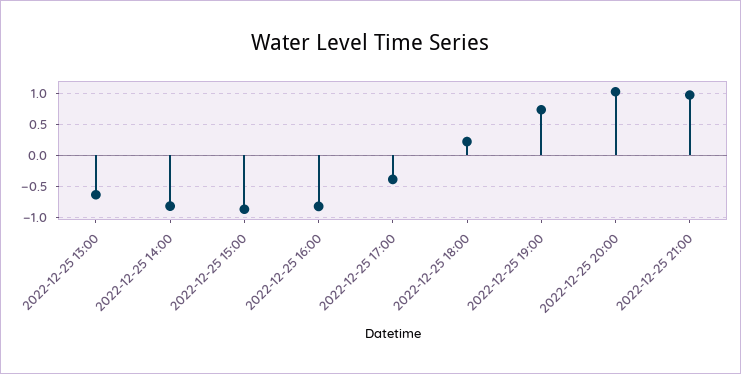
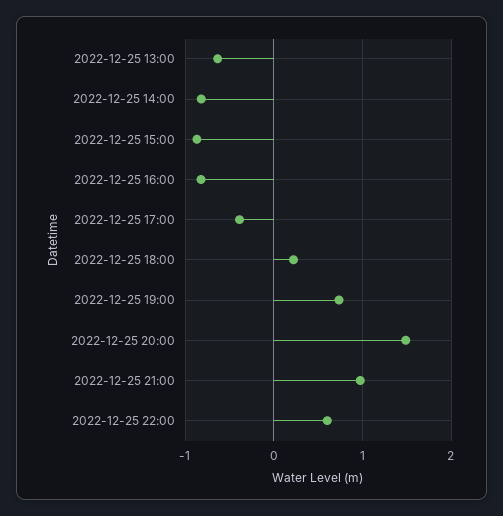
2022-12-25 20:00: 1 -> 1.5
2022-12-25 22:00: none -> 0.6

